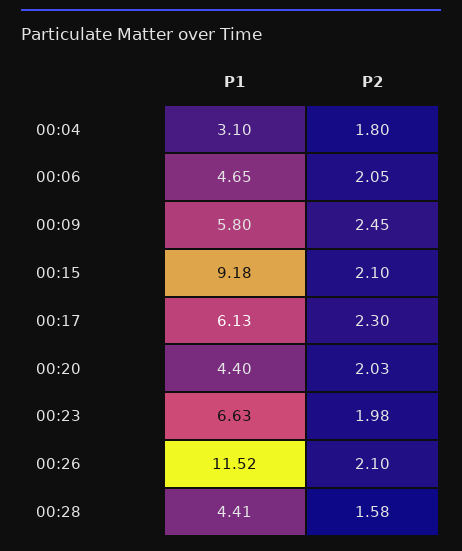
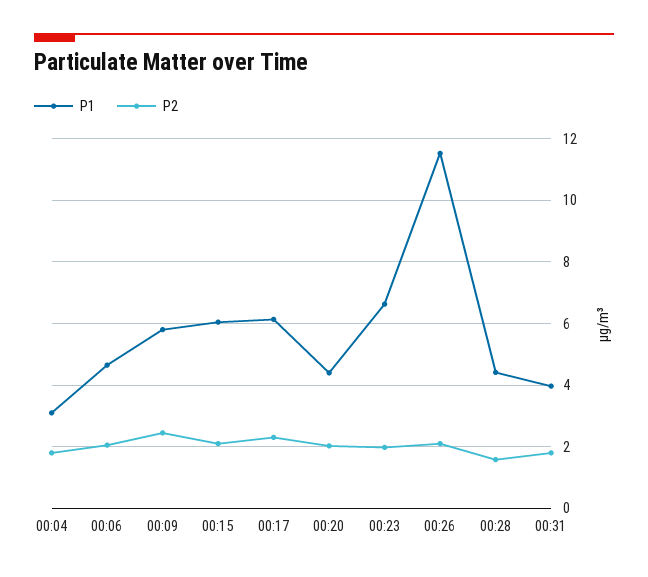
P1, 00:15: 9.18 -> 6
P1, 00:31: none -> 4
P2, 00:31: none -> 1.8

